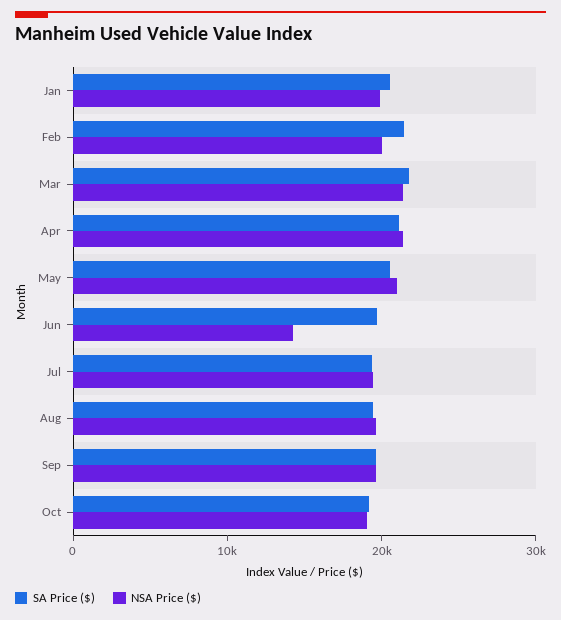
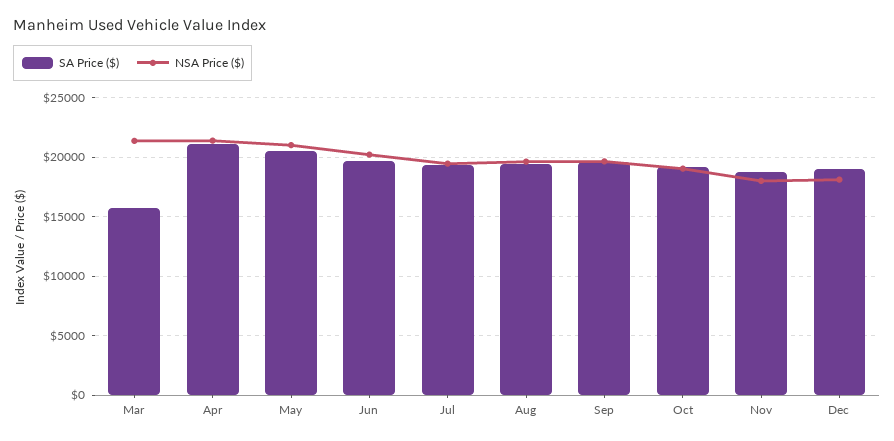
SA Price ($), Jan: 20000 -> none
NSA Price ($), Jan: 20000 -> none
SA Price ($), Feb: 22000 -> none
NSA Price ($), Feb: 20000 -> none
SA Price ($), Mar: 22000 -> 16000
NSA Price ($), Jun: 14000 -> 20000
SA Price ($), Nov: none -> 19000
NSA Price ($), Nov: none -> 18000
SA Price ($), Dec: none -> 19000
NSA Price ($), Dec: none -> 18000

